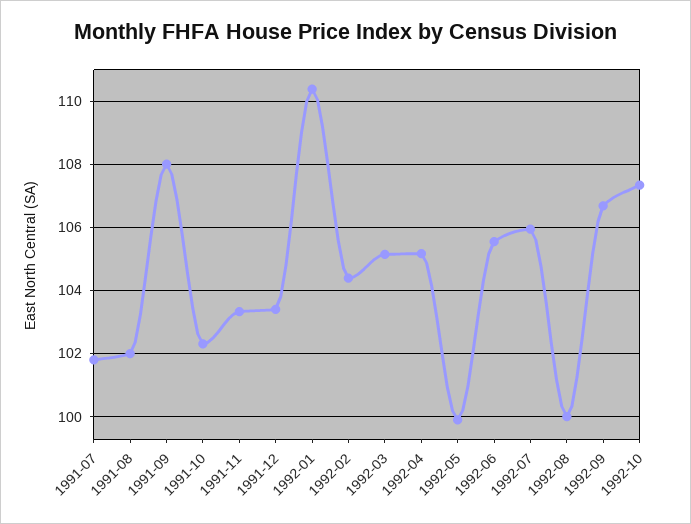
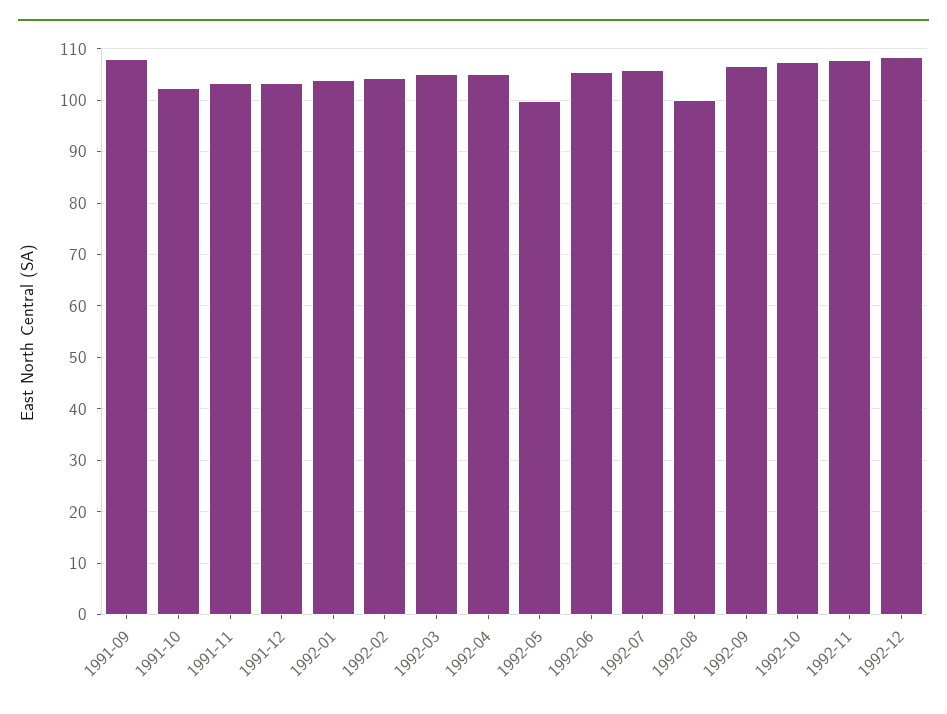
1991-07: 101.8 -> none
1991-08: 102 -> none
1992-01: 110.4 -> 104
1992-11: none -> 108
1992-12: none -> 108

